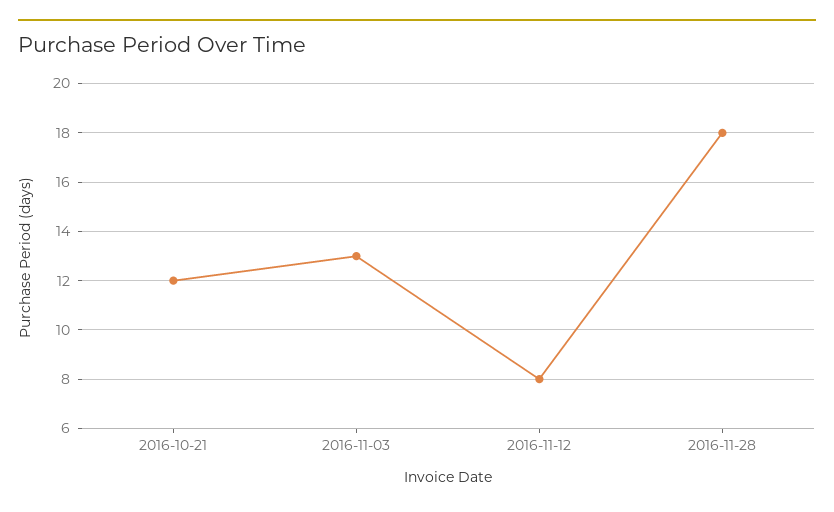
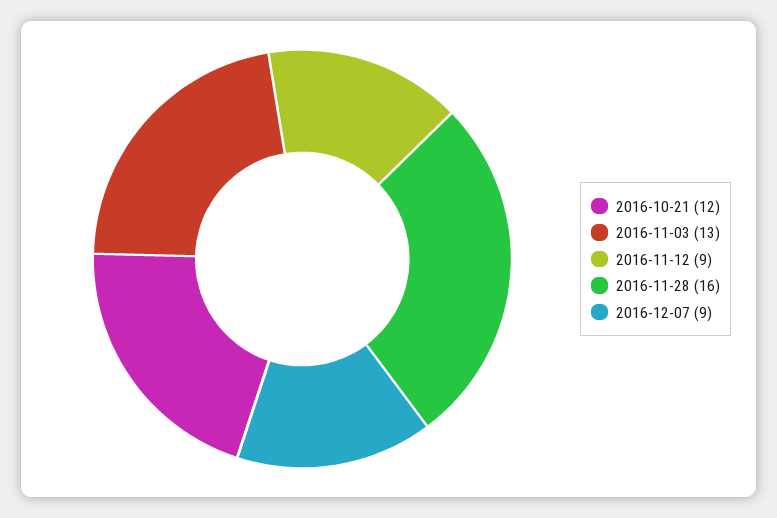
2016-11-12: 8 -> 9
2016-11-28: 18 -> 16
2016-12-07: none -> 9

